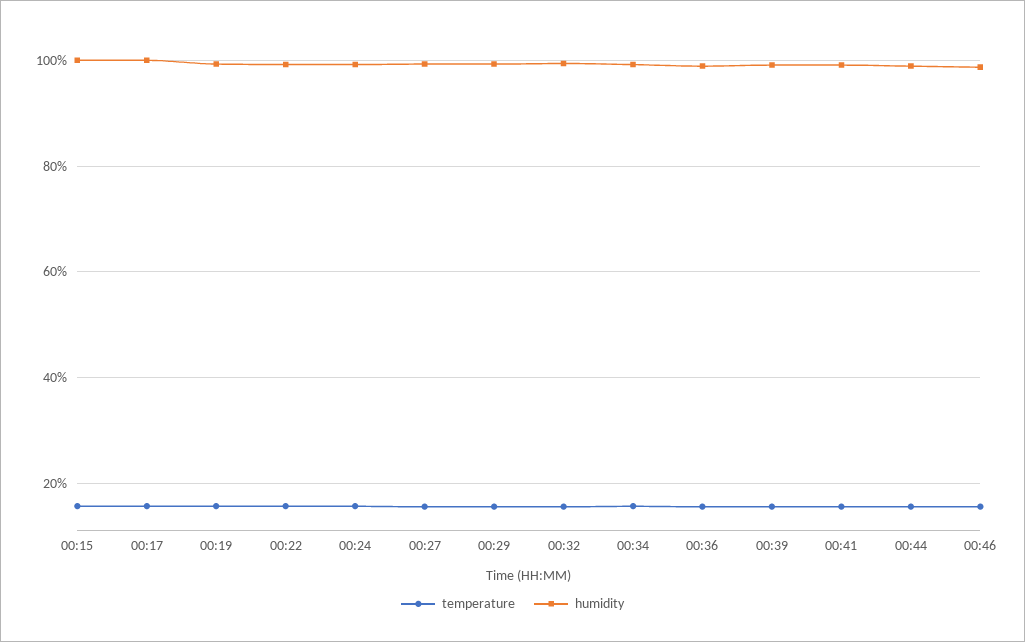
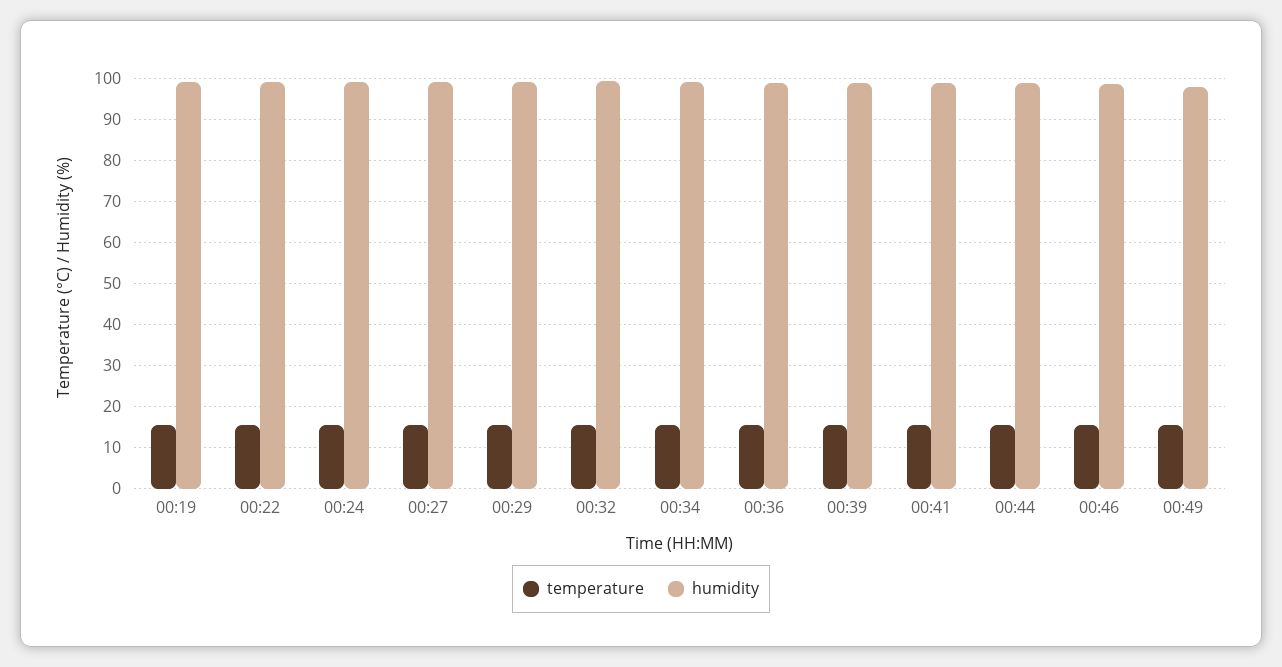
temperature, 00:15: 16 -> none
humidity, 00:15: 100 -> none
temperature, 00:17: 16 -> none
humidity, 00:17: 100 -> none
temperature, 00:49: none -> 16
humidity, 00:49: none -> 98

